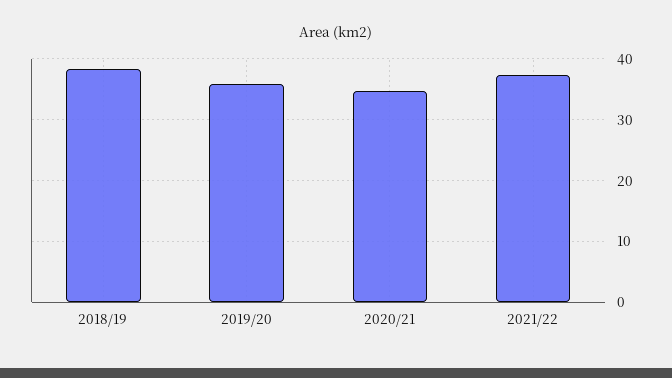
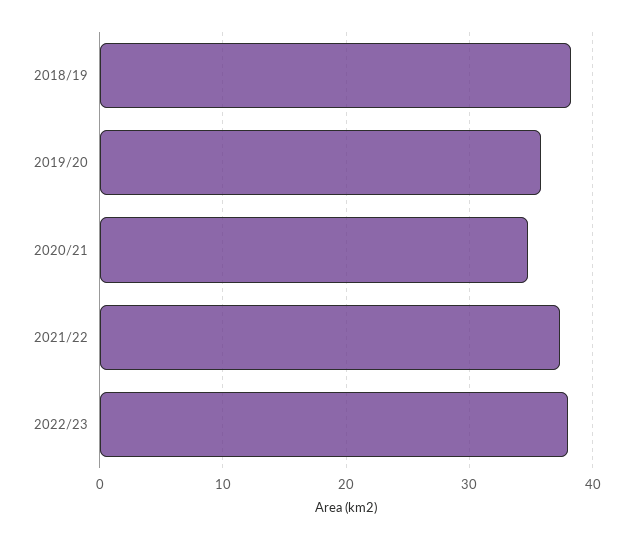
2022/23: none -> 38

